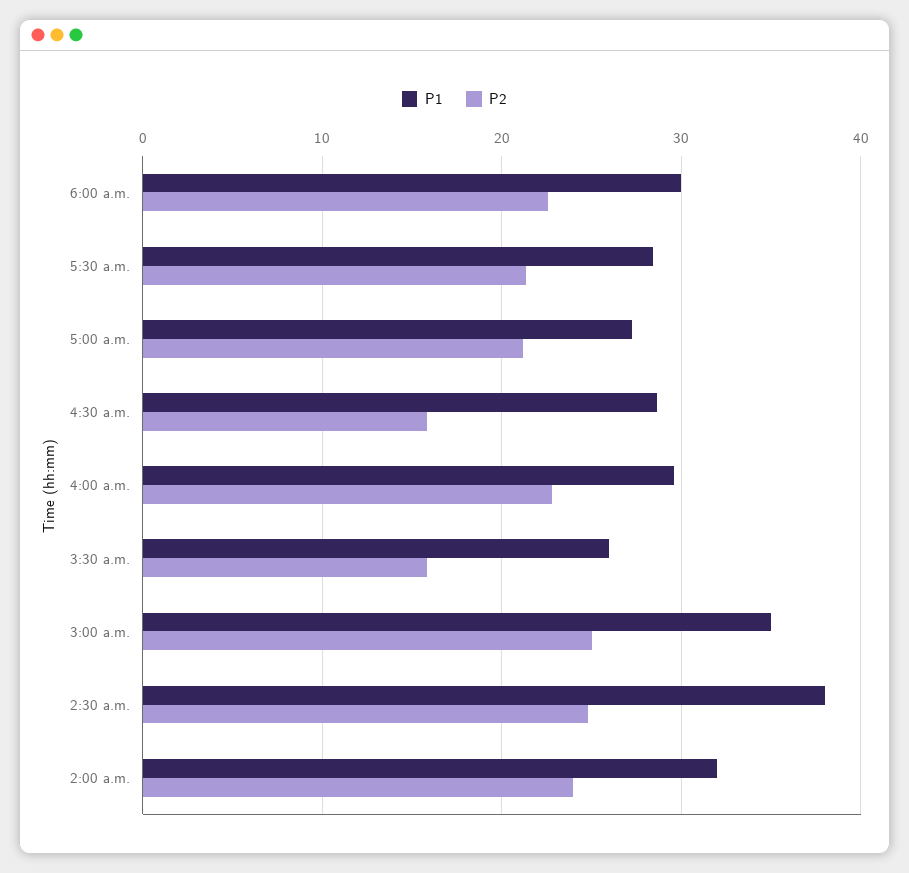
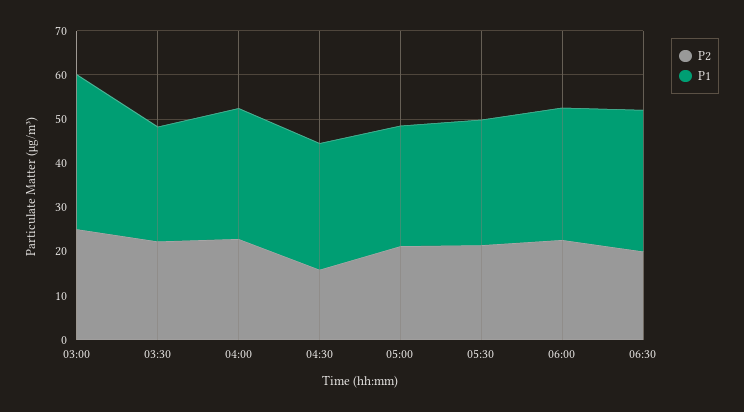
P2, 3:30 a.m.: 16 -> 22
P1, 2:30 a.m.: 38 -> none
P2, 2:30 a.m.: 25 -> none
P1, 2:00 a.m.: 32 -> none
P2, 2:00 a.m.: 24 -> none
P2, 06:30: none -> 20
P1, 06:30: none -> 32

